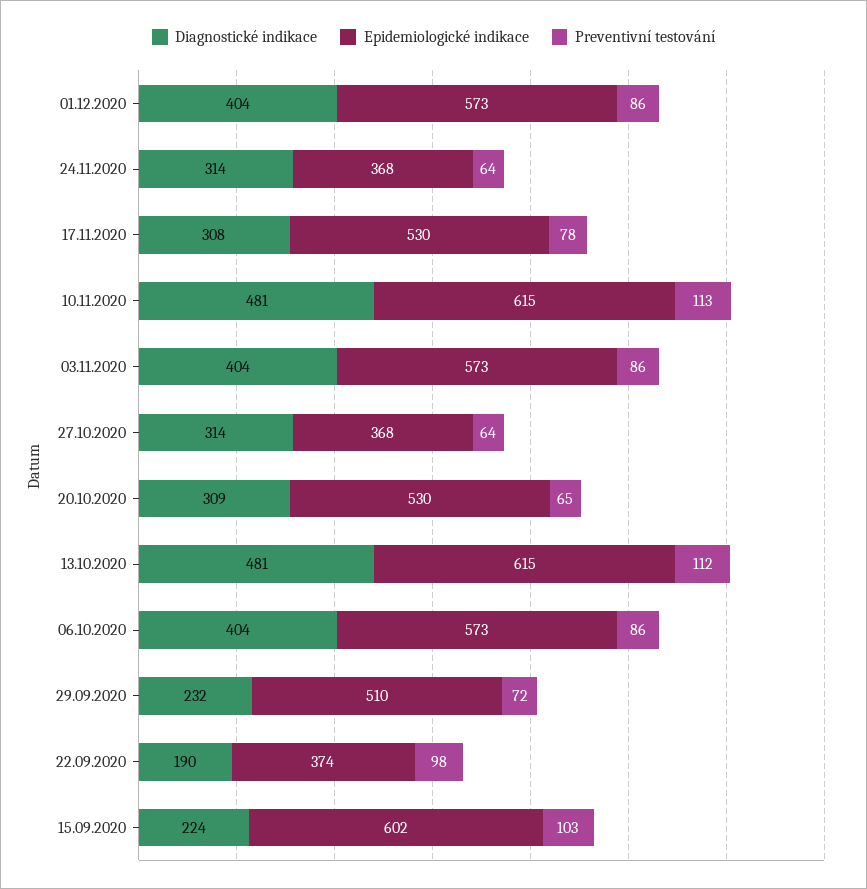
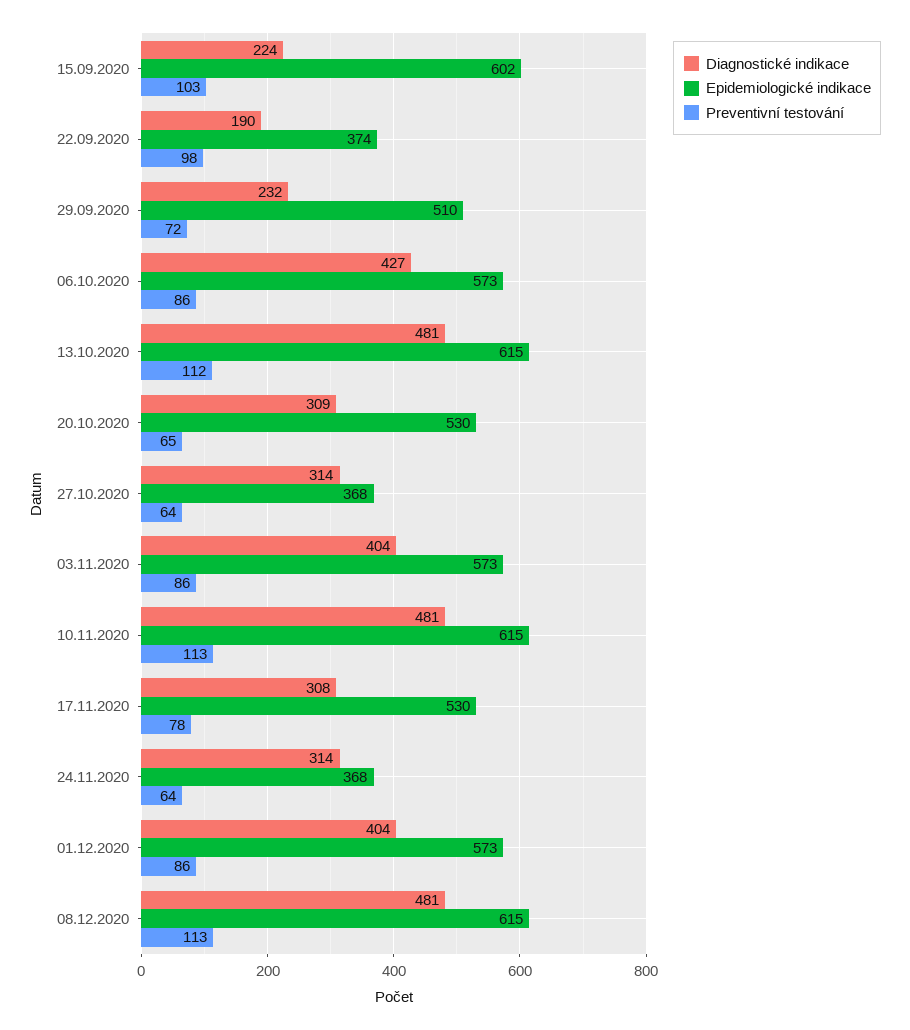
Diagnostické indikace, 06.10.2020: 404 -> 427
Diagnostické indikace, 08.12.2020: none -> 481
Epidemiologické indikace, 08.12.2020: none -> 615
Preventivní testování, 08.12.2020: none -> 113

